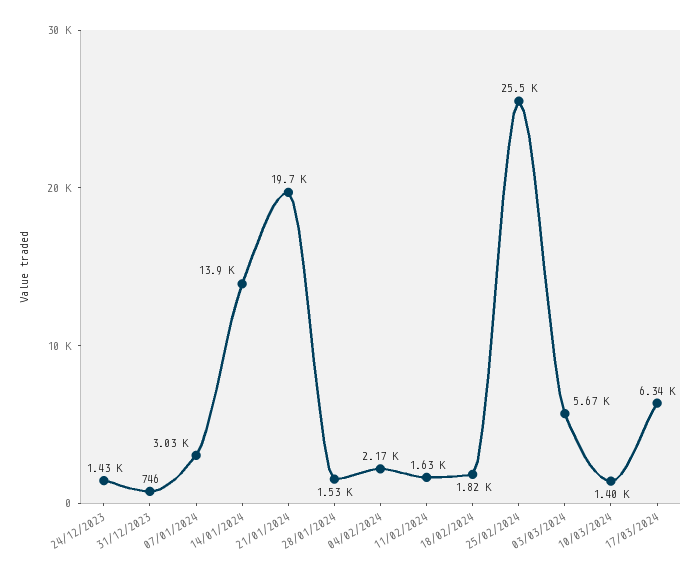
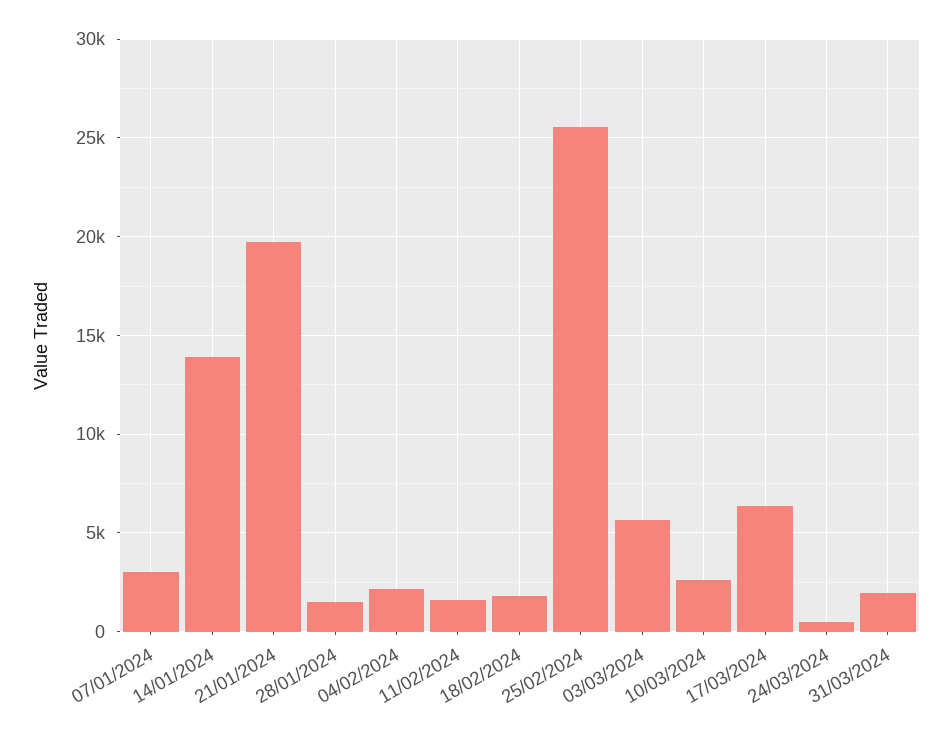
24/12/2023: 1430 -> none
31/12/2023: 746 -> none
10/03/2024: 1400 -> 2500
24/03/2024: none -> 500
31/03/2024: none -> 2000

